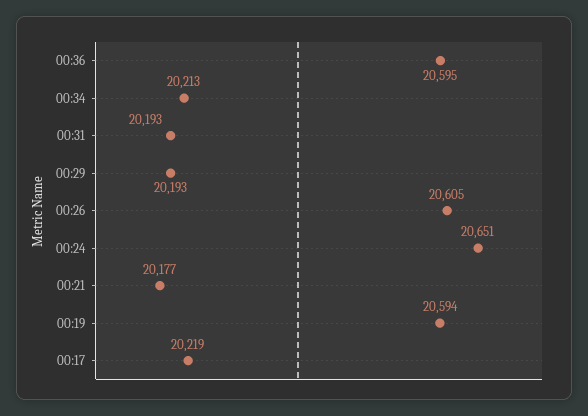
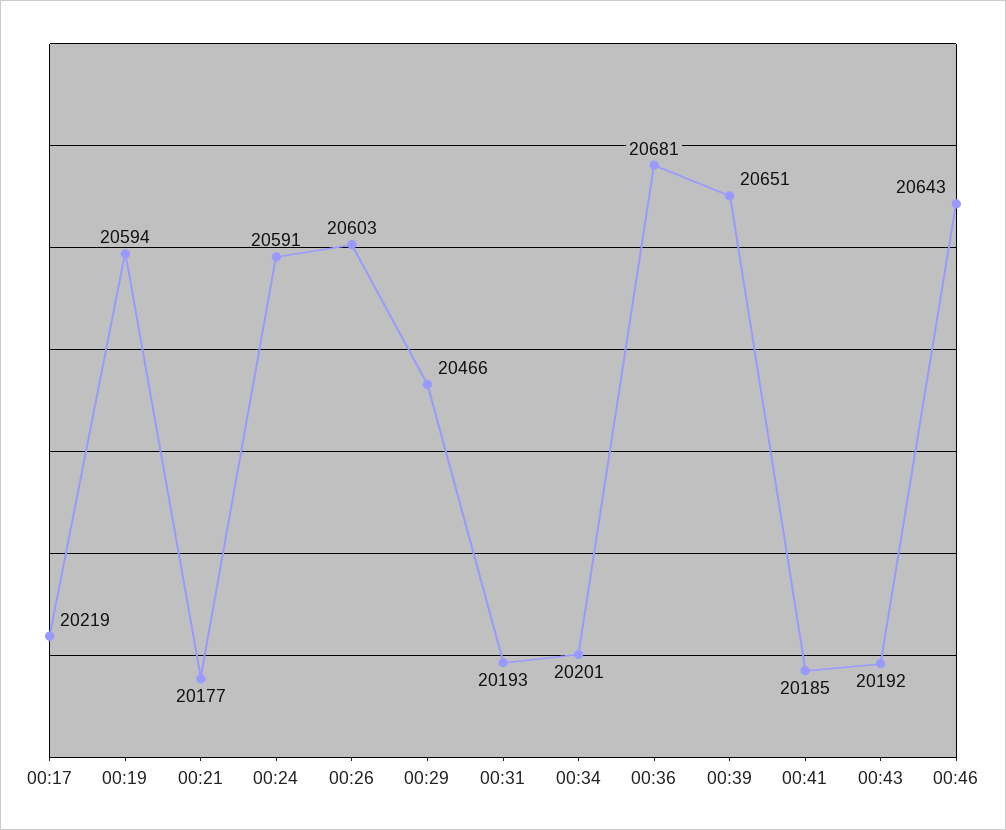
00:36: 20595 -> 20681
00:34: 20213 -> 20201
00:29: 20193 -> 20466
00:26: 20605 -> 20603
00:24: 20651 -> 20591
00:39: none -> 20651
00:41: none -> 20185
00:43: none -> 20192
00:46: none -> 20643

